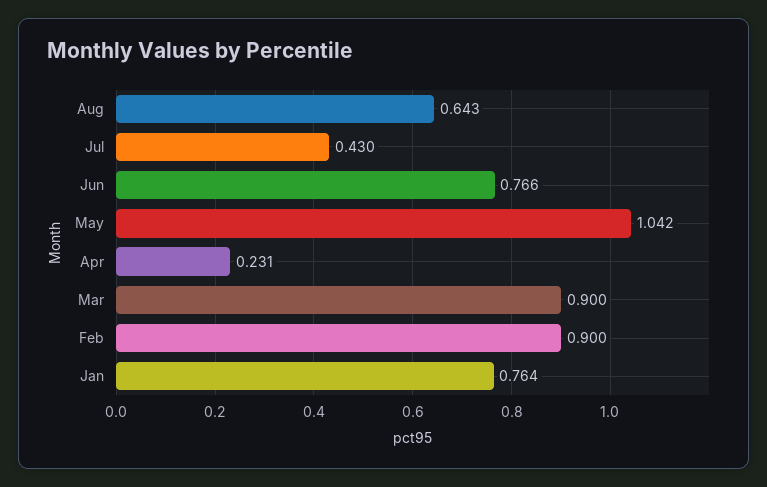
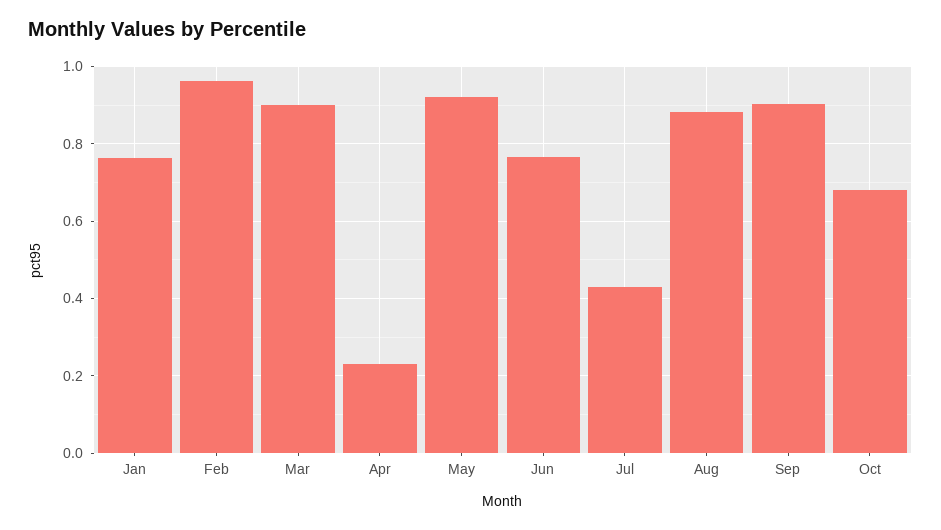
Aug: 0.643 -> 0.88
May: 1.042 -> 0.92
Feb: 0.9 -> 0.96
Sep: none -> 0.9
Oct: none -> 0.68

